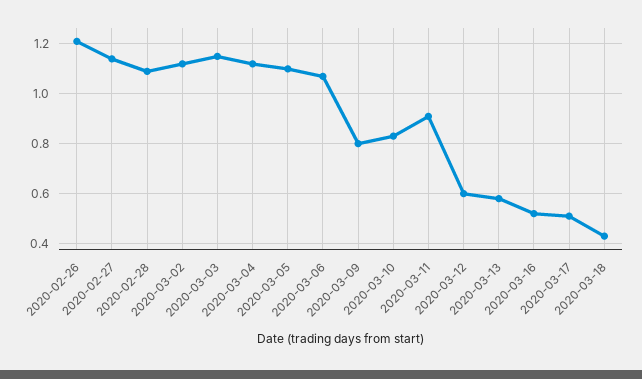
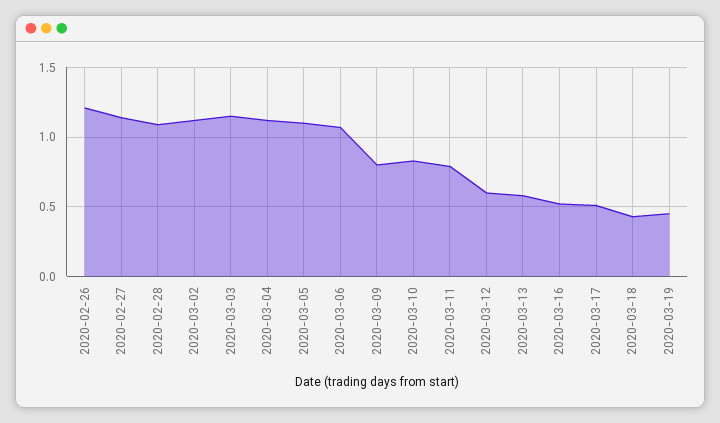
2020-03-11: 0.9 -> 0.8
2020-03-19: none -> 0.45

